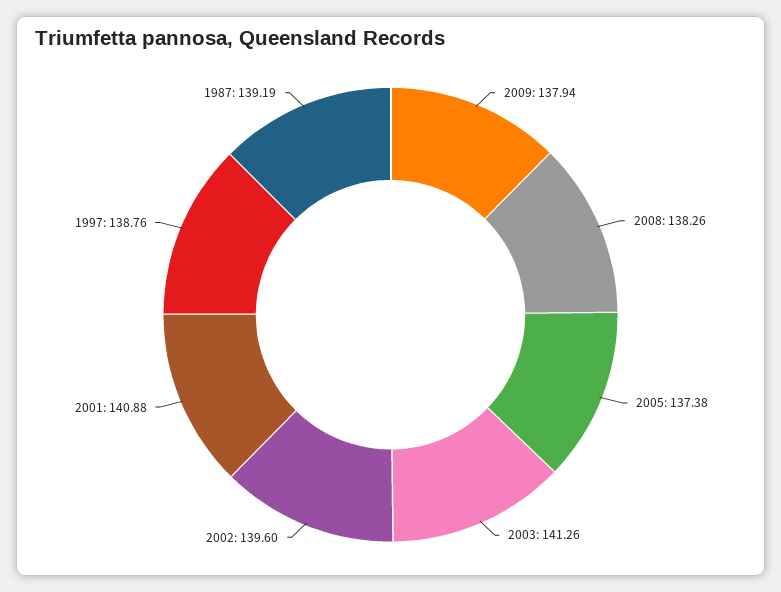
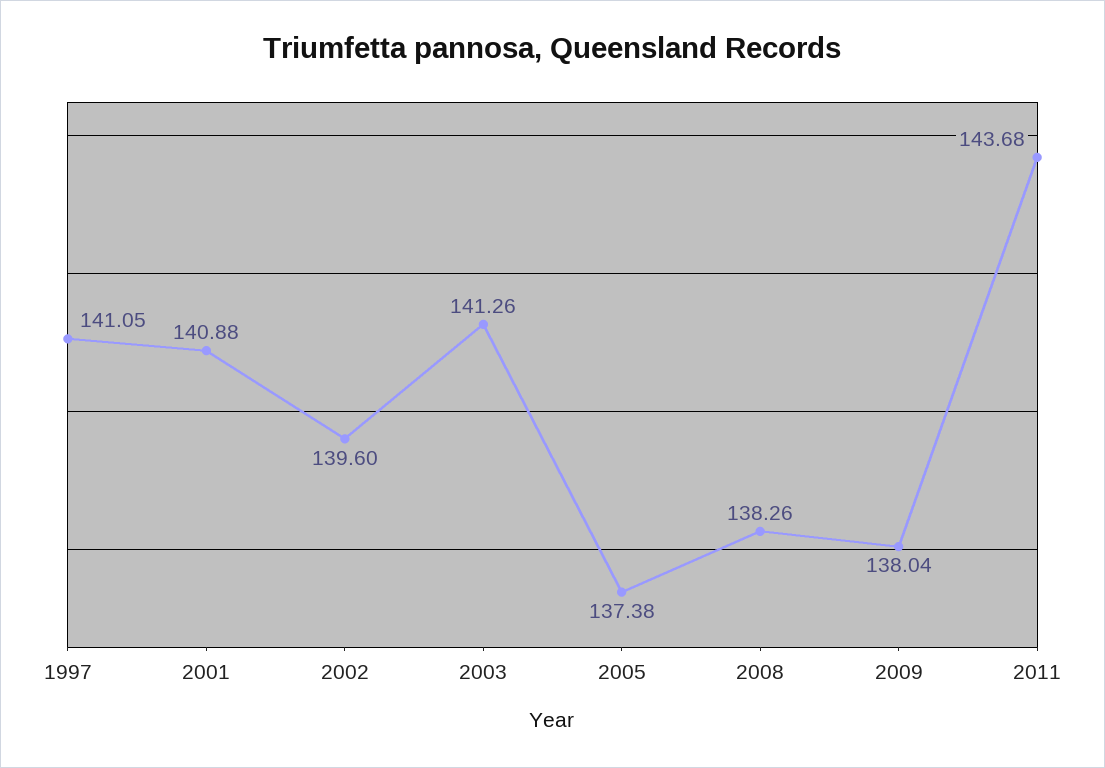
2009: 137.94 -> 138.04
1997: 138.76 -> 141.05
1987: 139.19 -> none
2011: none -> 143.68

